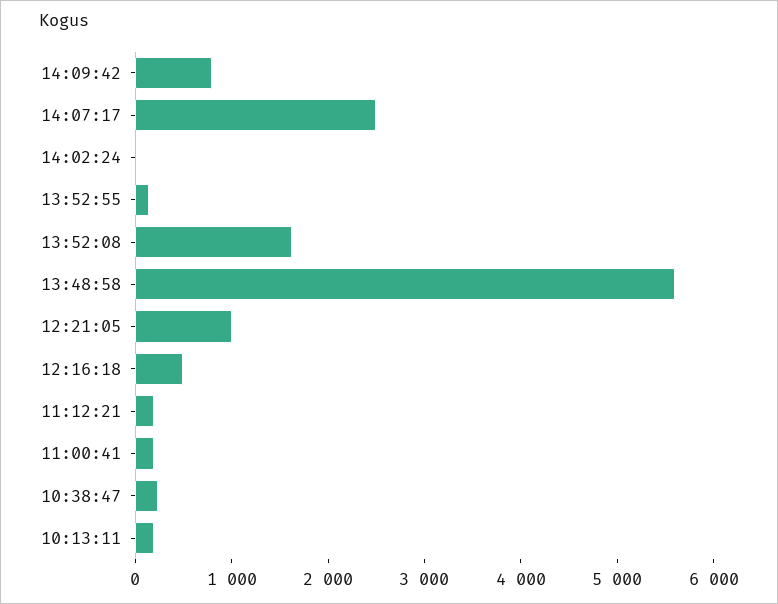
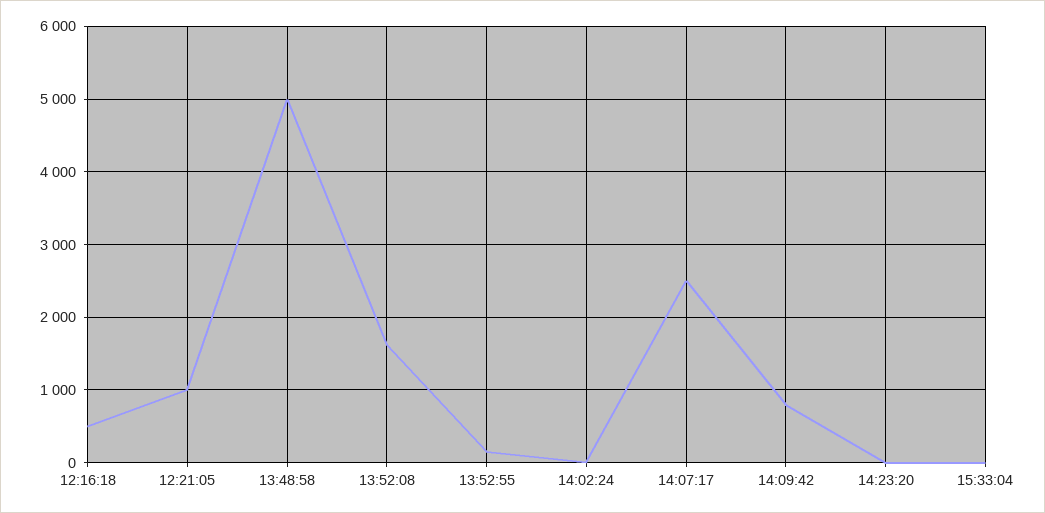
13:48:58: 5600 -> 5000
11:12:21: 200 -> none
11:00:41: 200 -> none
10:38:47: 200 -> none
10:13:11: 200 -> none
14:23:20: none -> 0
15:33:04: none -> 0

